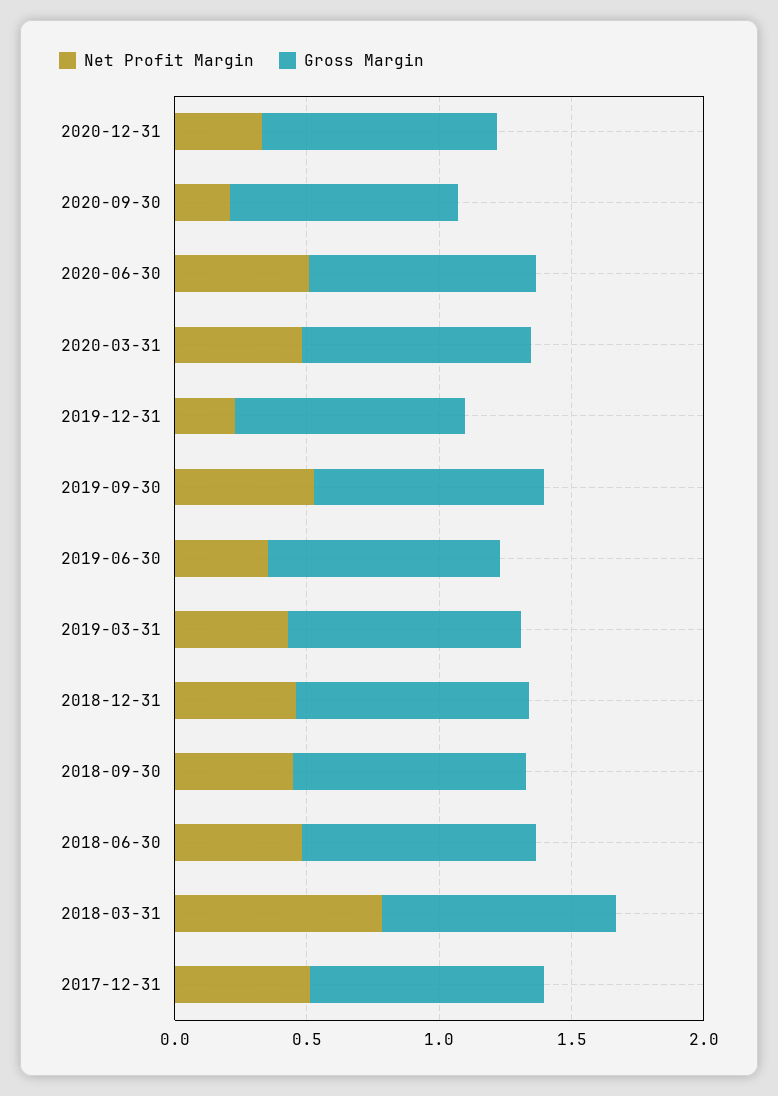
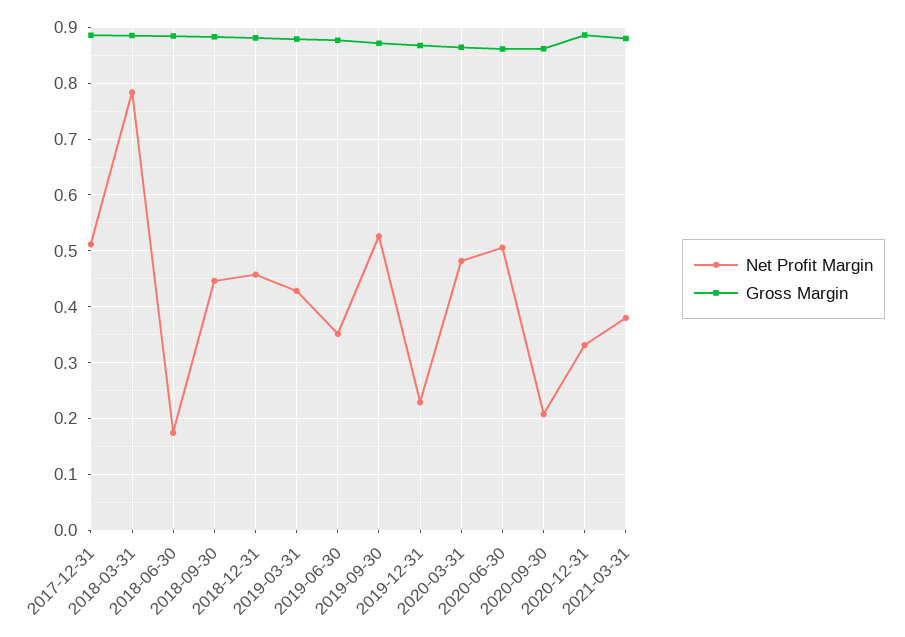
Net Profit Margin, 2018-06-30: 0.5 -> 0.18
Net Profit Margin, 2021-03-31: none -> 0.38
Gross Margin, 2021-03-31: none -> 0.88

